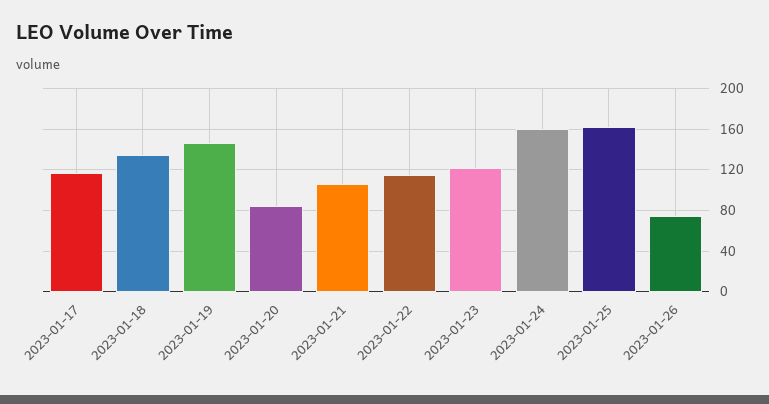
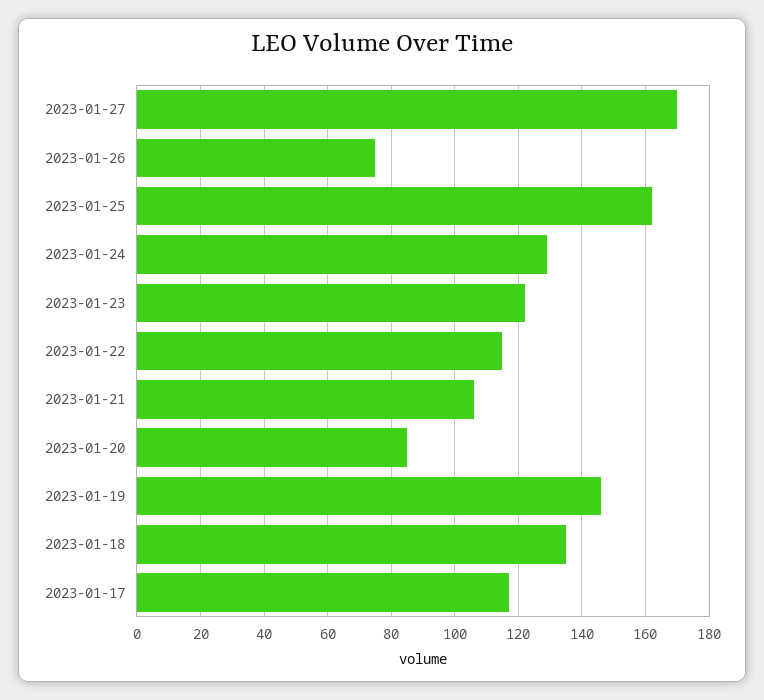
2023-01-24: 160 -> 130
2023-01-27: none -> 170

